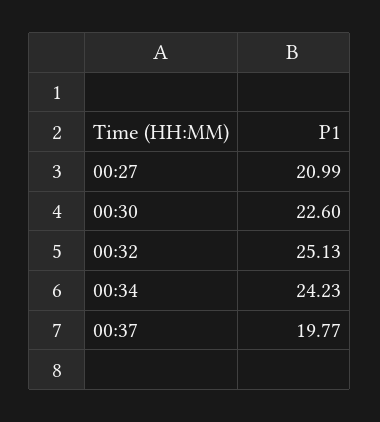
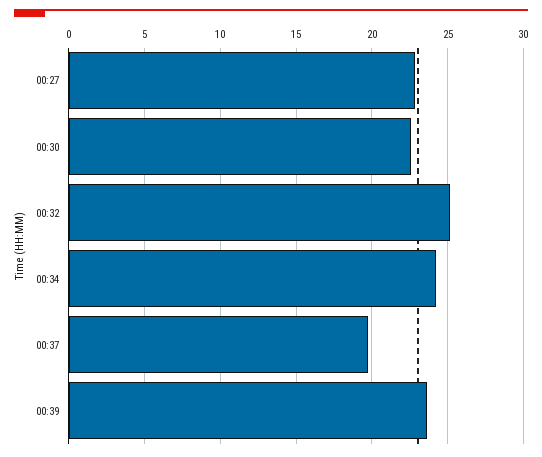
00:27: 20.99 -> 23
00:39: none -> 23.5

